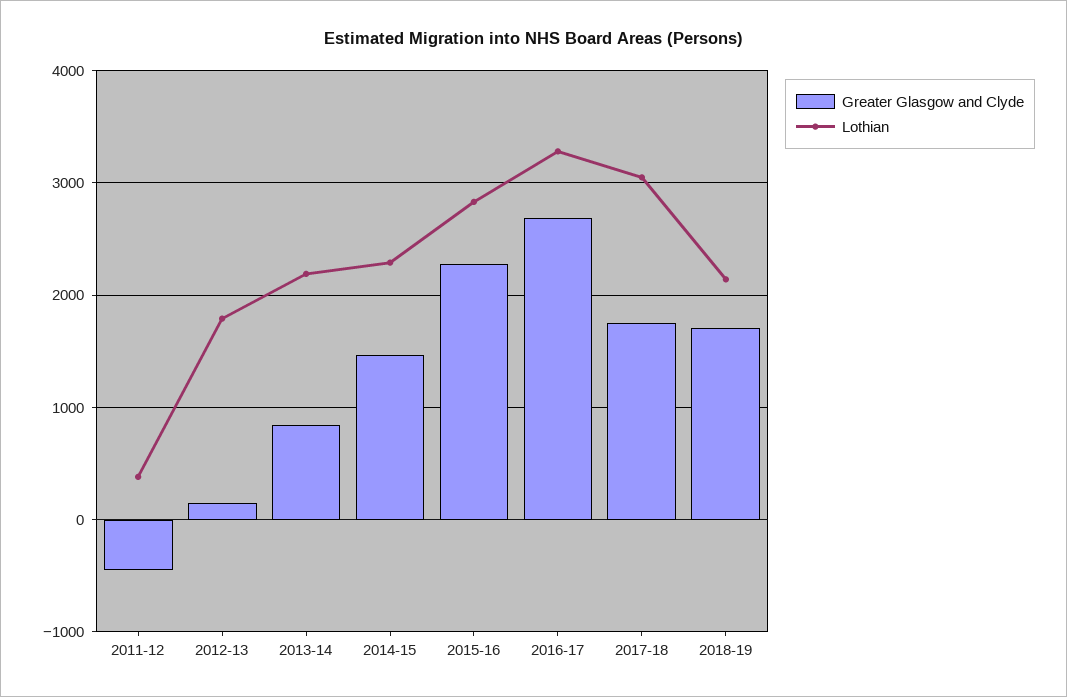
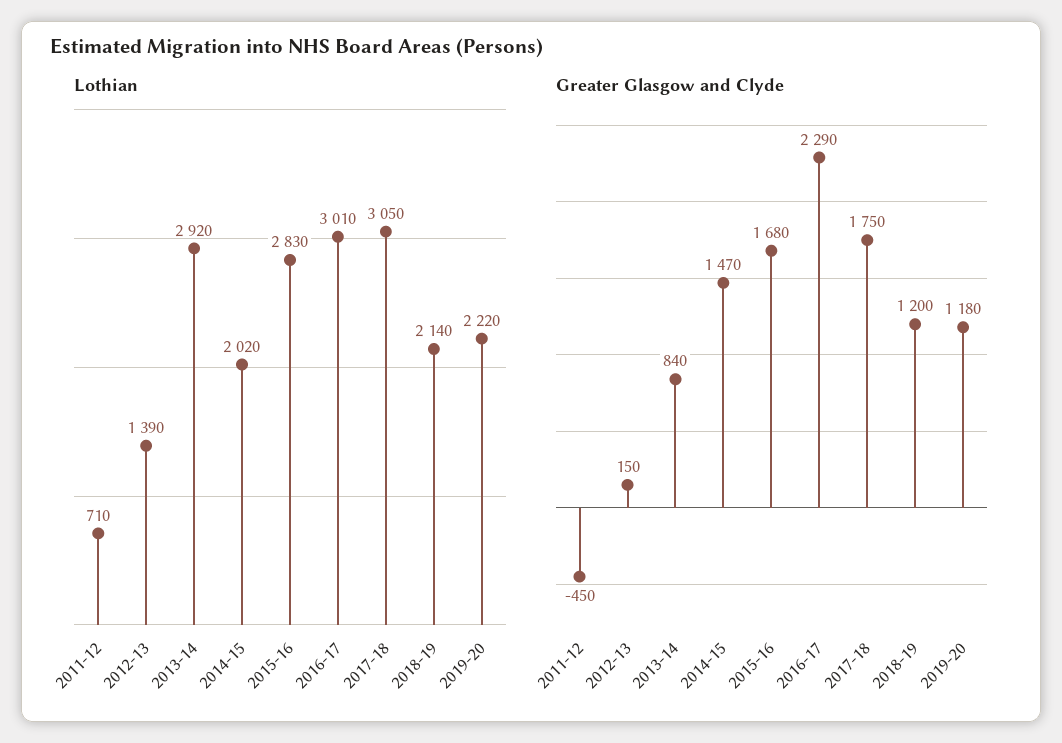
Lothian, 2011-12: 400 -> 710
Lothian, 2012-13: 1800 -> 1390
Lothian, 2013-14: 2200 -> 2920
Lothian, 2014-15: 2300 -> 2020
Greater Glasgow and Clyde, 2015-16: 2300 -> 1680
Greater Glasgow and Clyde, 2016-17: 2700 -> 2290
Lothian, 2016-17: 3300 -> 3010
Greater Glasgow and Clyde, 2018-19: 1700 -> 1200
Lothian, 2019-20: none -> 2220
Greater Glasgow and Clyde, 2019-20: none -> 1180

